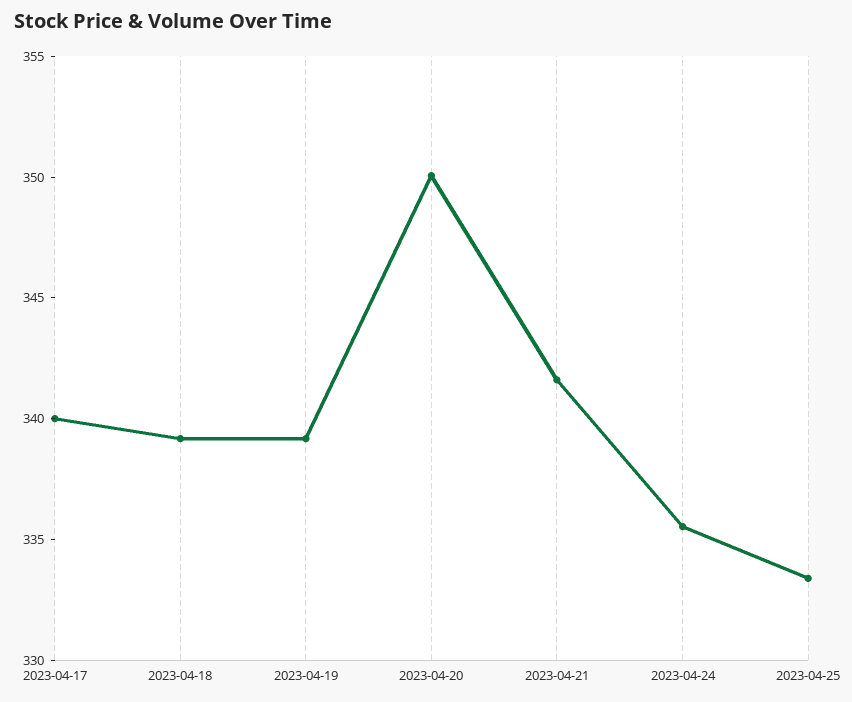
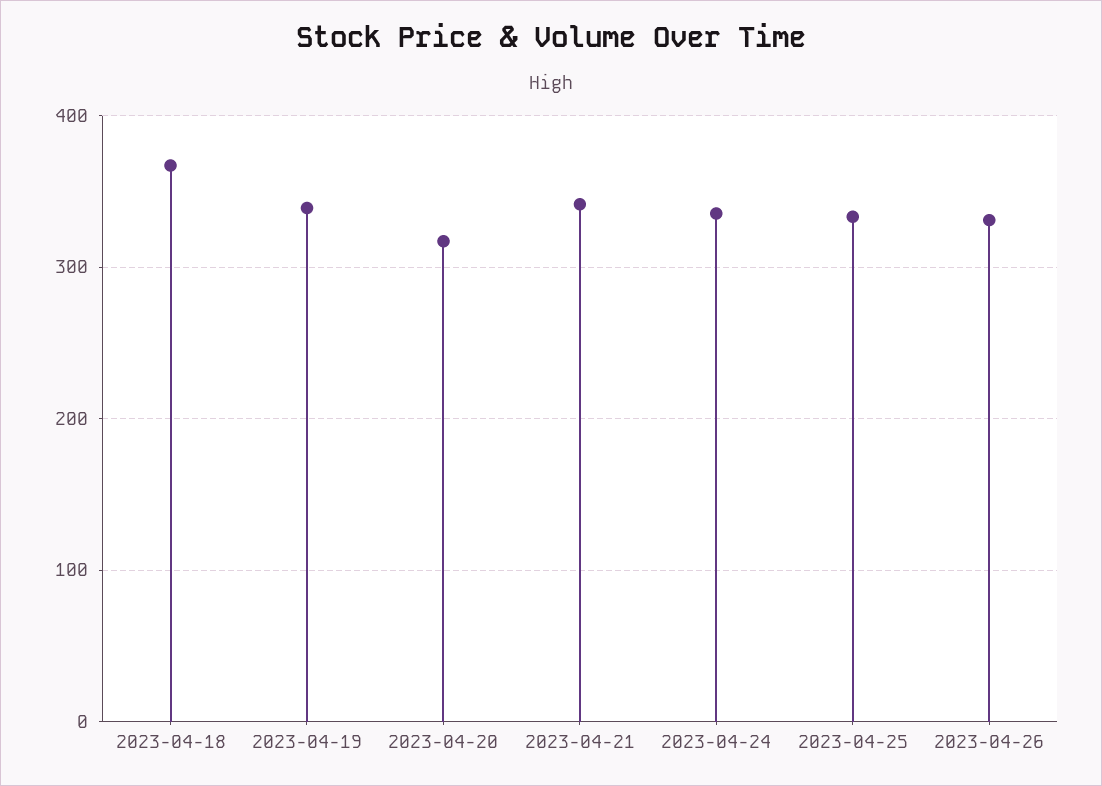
2023-04-17: 340 -> none
2023-04-18: 339 -> 370
2023-04-20: 350 -> 320
2023-04-26: none -> 330

